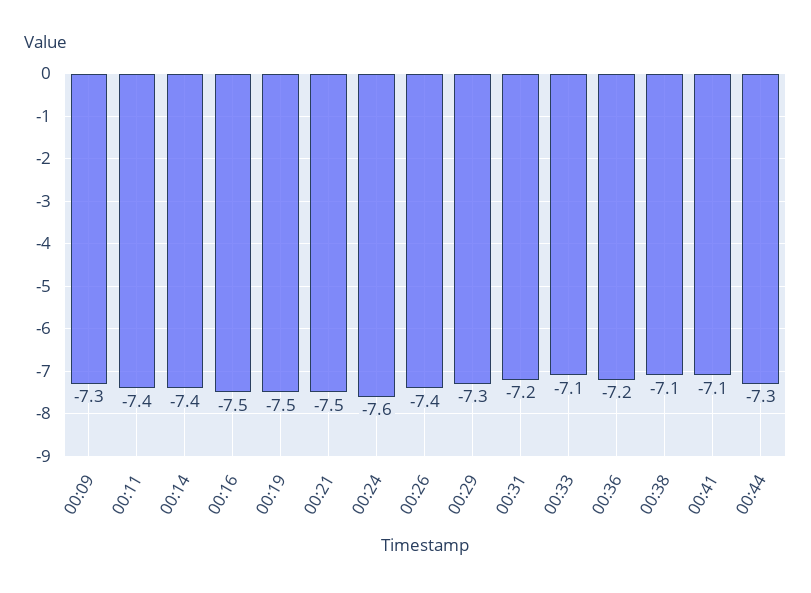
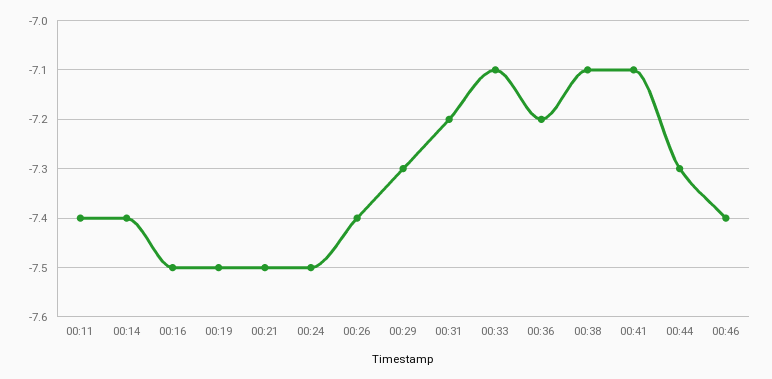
00:09: -7.3 -> none
00:24: -7.6 -> -7.5
00:46: none -> -7.4

